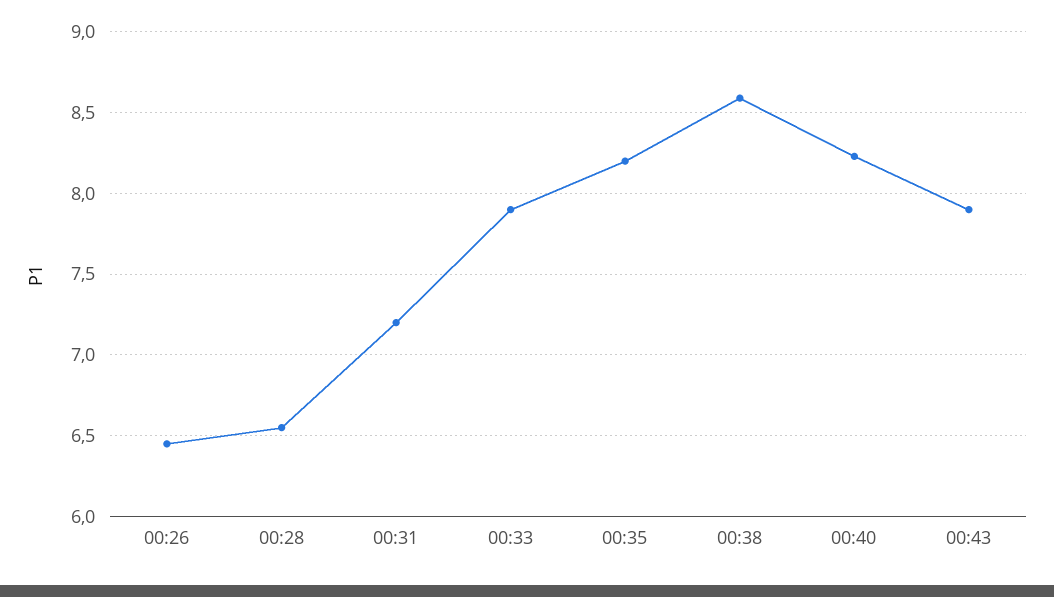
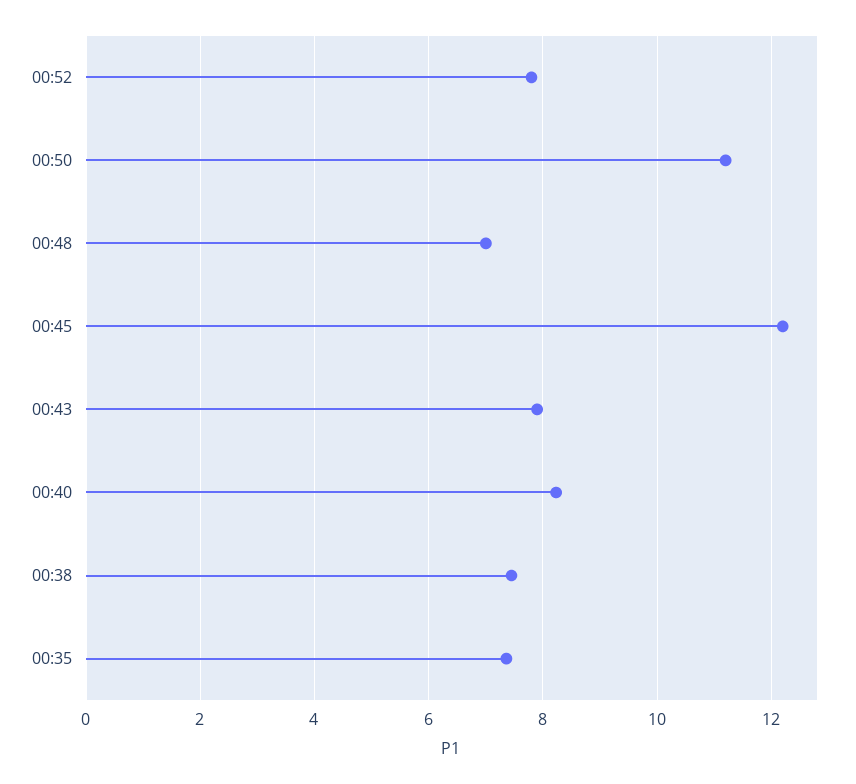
00:26: 6.45 -> none
00:28: 6.55 -> none
00:31: 7.2 -> none
00:33: 7.9 -> none
00:35: 8.2 -> 7.4
00:38: 8.6 -> 7.4
00:52: none -> 7.8
00:50: none -> 11.2
00:48: none -> 7
00:45: none -> 12.2

